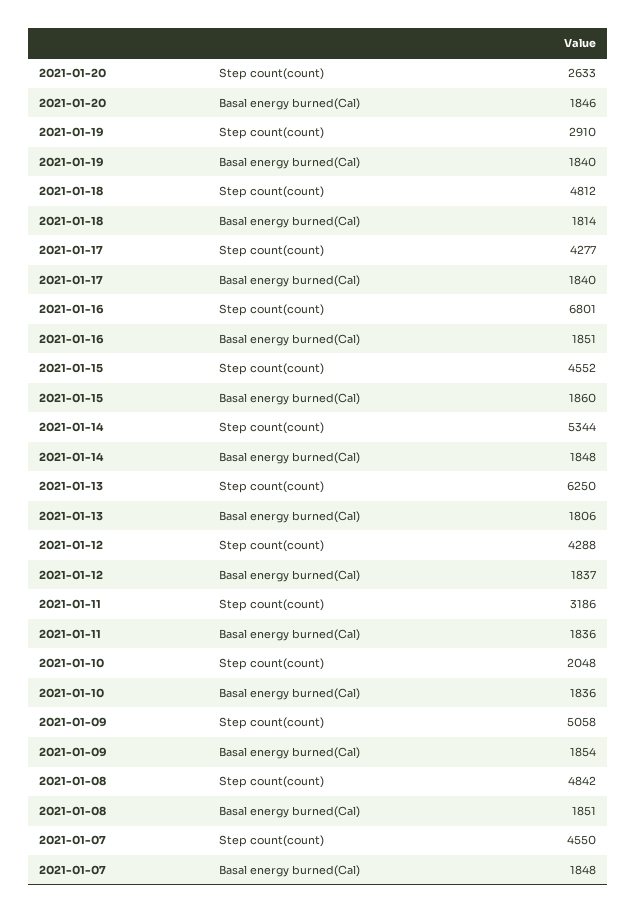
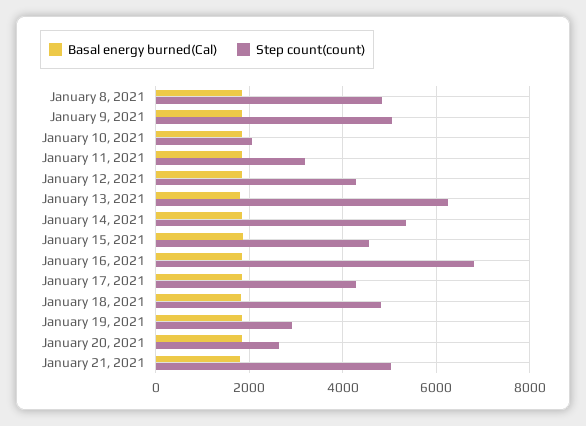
Step count(count), 2021-01-07: 4550 -> none
Basal energy burned(Cal), 2021-01-07: 1848 -> none
Basal energy burned(Cal), January 21, 2021: none -> 1800
Step count(count), January 21, 2021: none -> 5000

